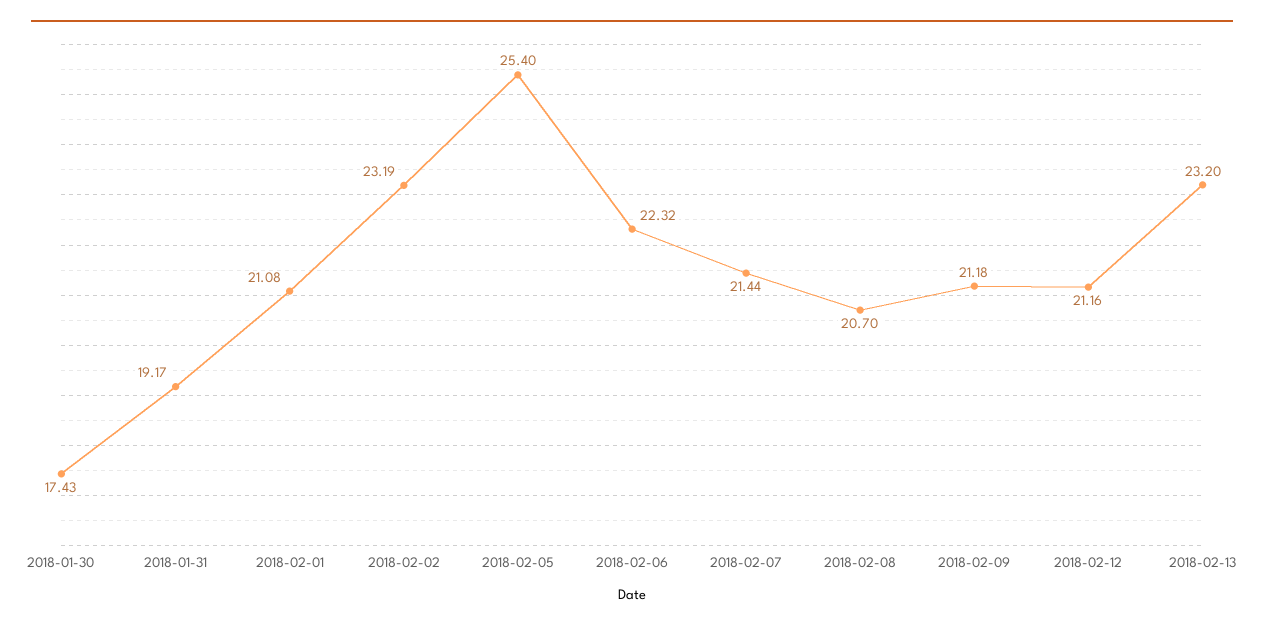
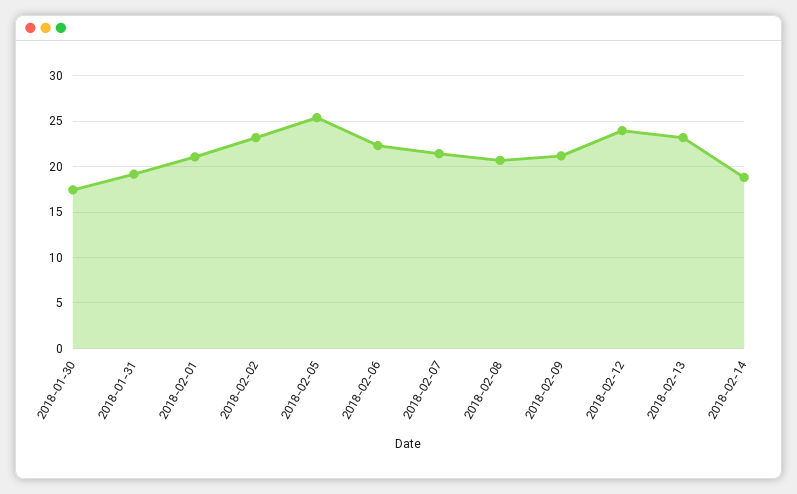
2018-02-12: 21.16 -> 24
2018-02-14: none -> 19

